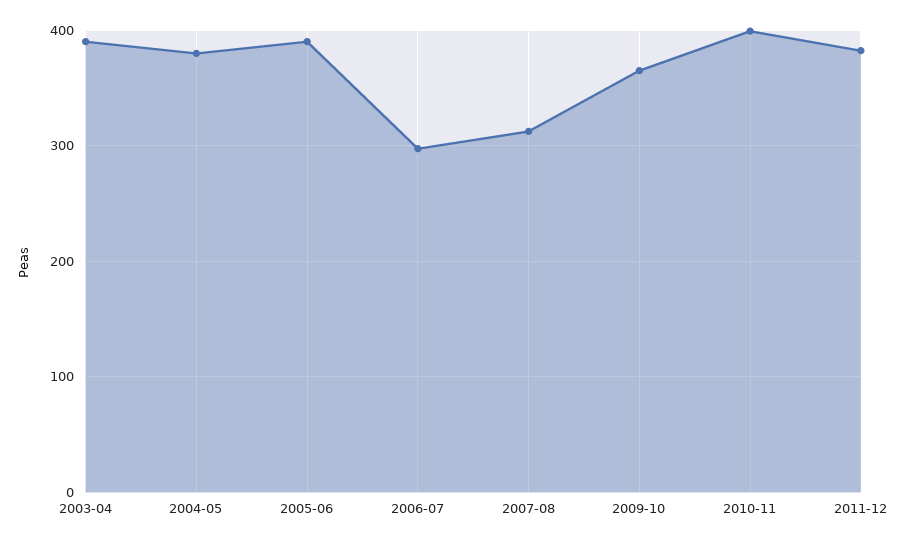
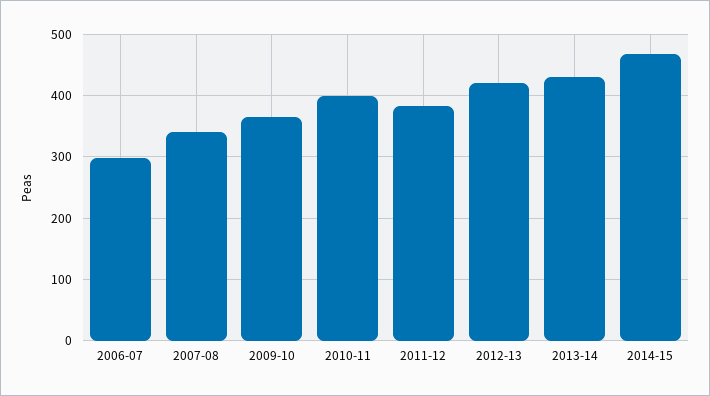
2003-04: 390 -> none
2004-05: 380 -> none
2005-06: 390 -> none
2007-08: 310 -> 340
2012-13: none -> 420
2013-14: none -> 430
2014-15: none -> 470

